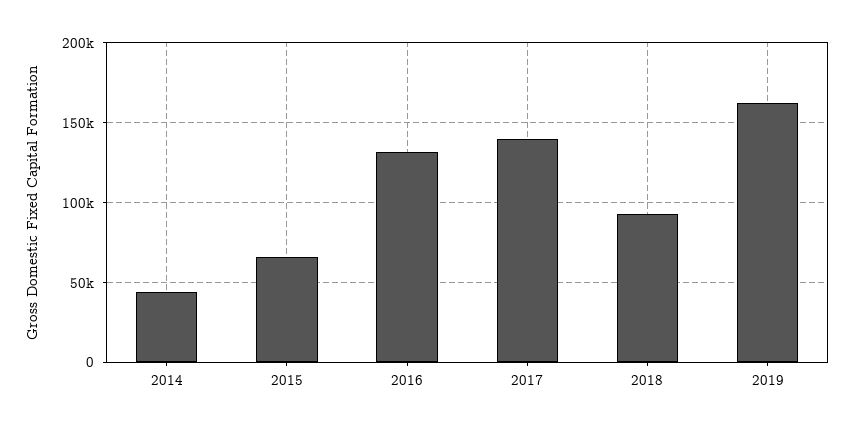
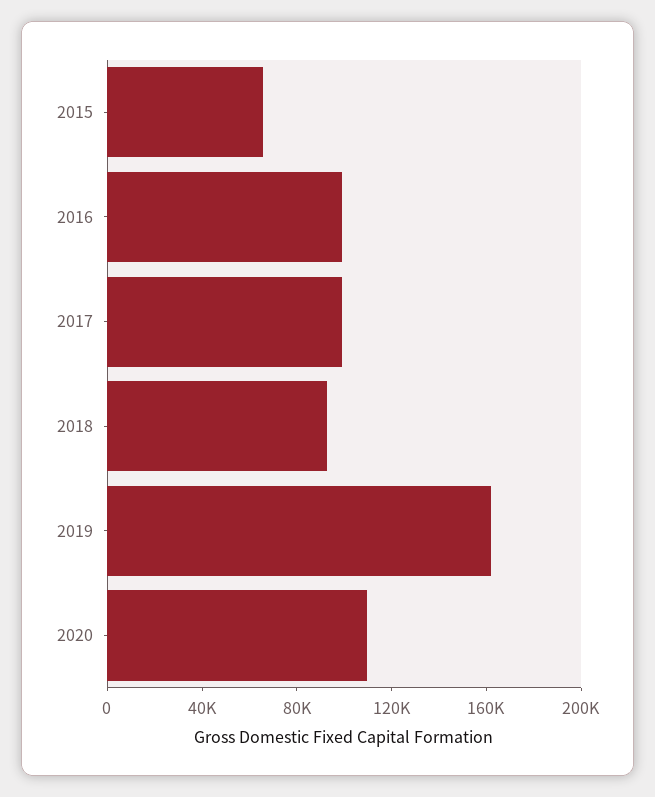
2014: 45000 -> none
2016: 130000 -> 100000
2017: 140000 -> 100000
2020: none -> 110000

